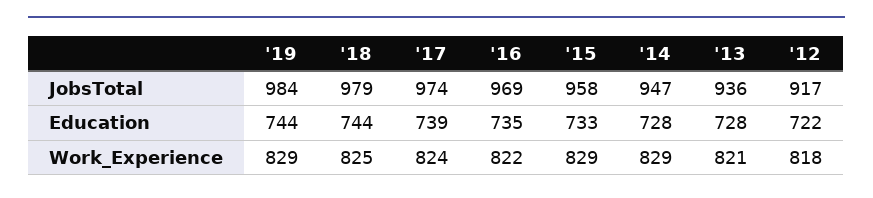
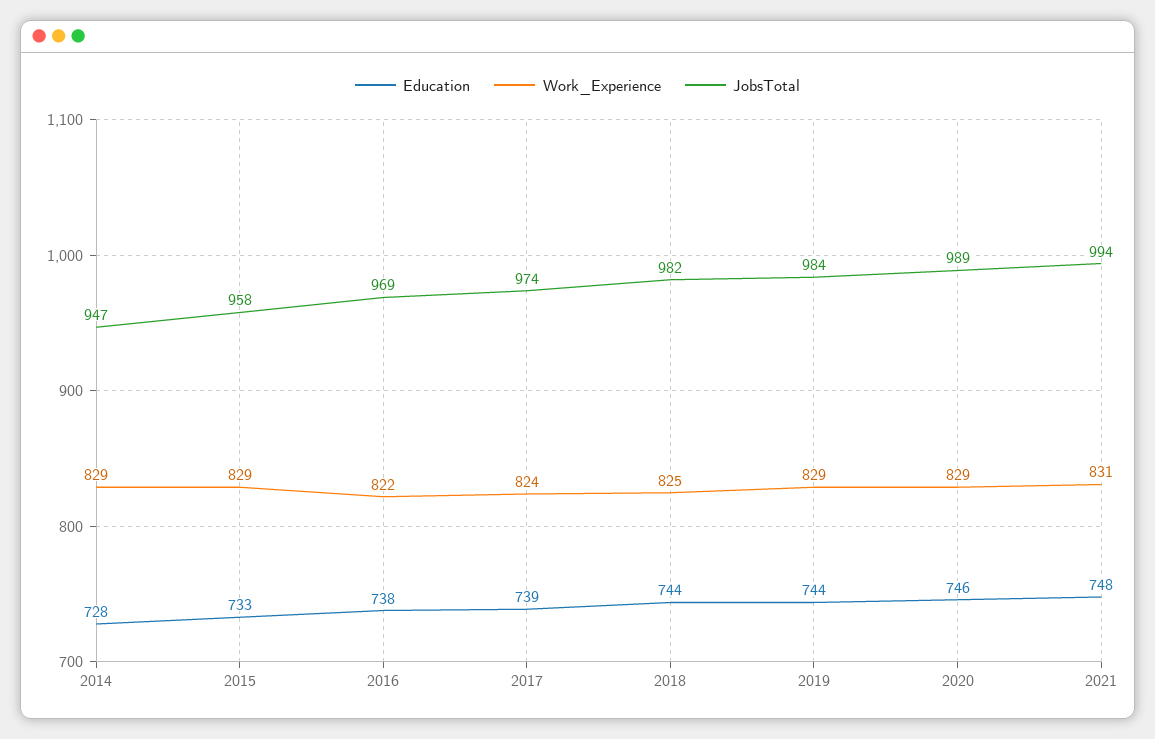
JobsTotal, '18: 979 -> 982
JobsTotal, '13: 936 -> none
JobsTotal, '12: 917 -> none
Education, '16: 735 -> 738
Education, '13: 728 -> none
Education, '12: 722 -> none
Work_Experience, '13: 821 -> none
Work_Experience, '12: 818 -> none
Education, 2020: none -> 746
Work_Experience, 2020: none -> 829
JobsTotal, 2020: none -> 989
Education, 2021: none -> 748
Work_Experience, 2021: none -> 831
JobsTotal, 2021: none -> 994

